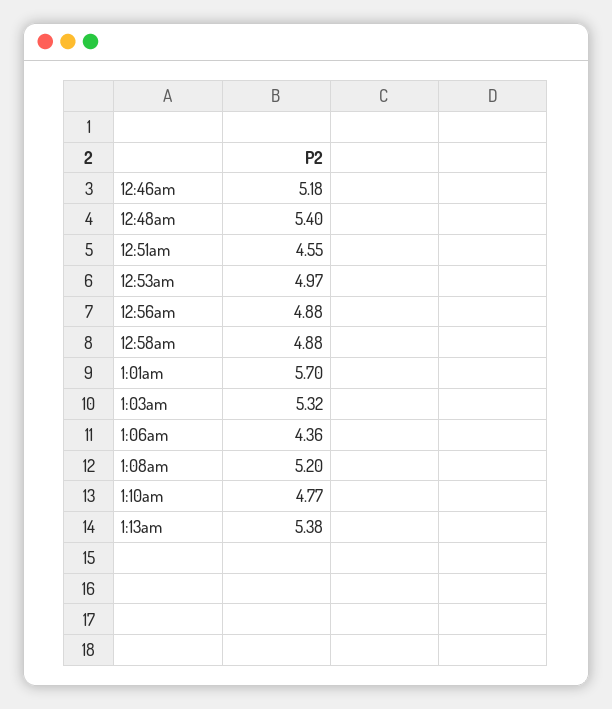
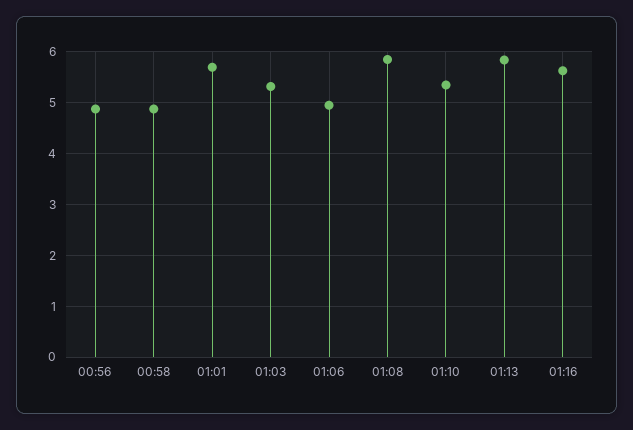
12:46am: 5.18 -> none
12:48am: 5.4 -> none
12:51am: 4.55 -> none
12:53am: 4.97 -> none
1:06am: 4.36 -> 5
1:08am: 5.2 -> 5.8
1:10am: 4.77 -> 5.4
1:13am: 5.38 -> 5.8
01:16: none -> 5.6

